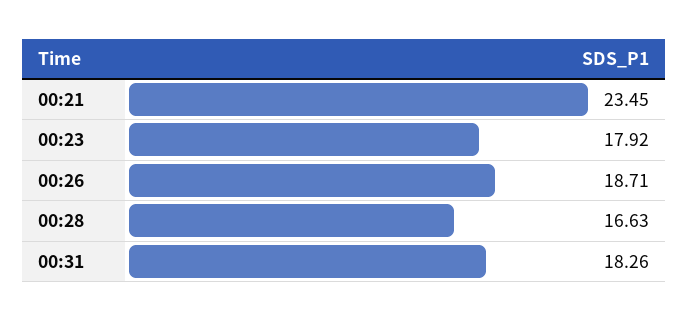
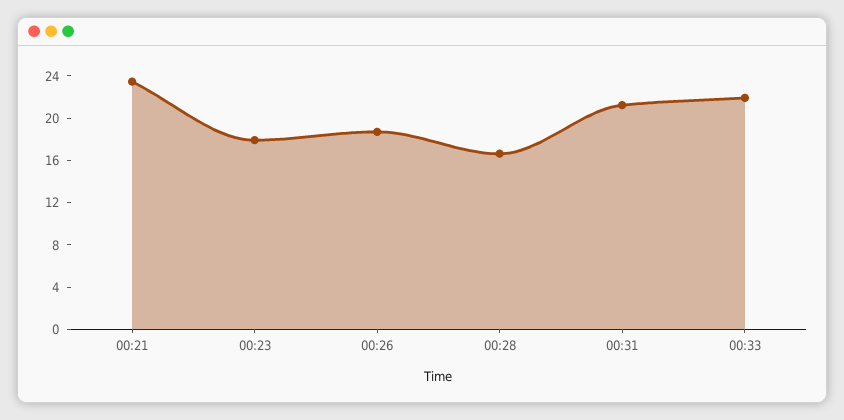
00:31: 18.26 -> 21
00:33: none -> 22

